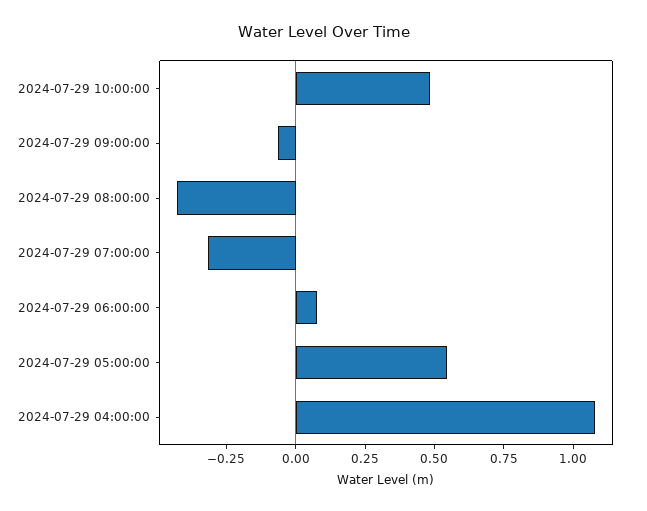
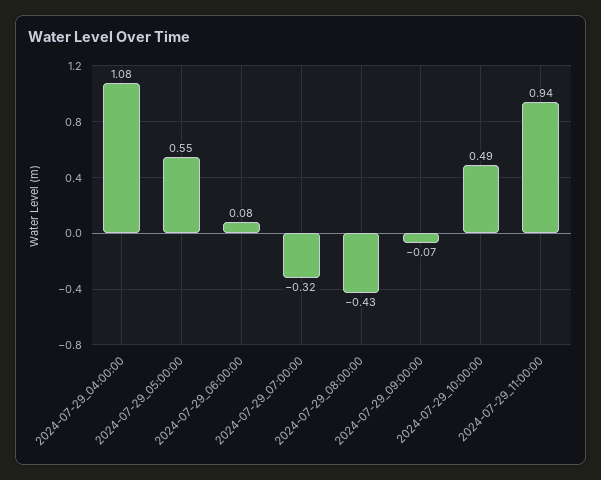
2024-07-29_11:00:00: none -> 0.94

